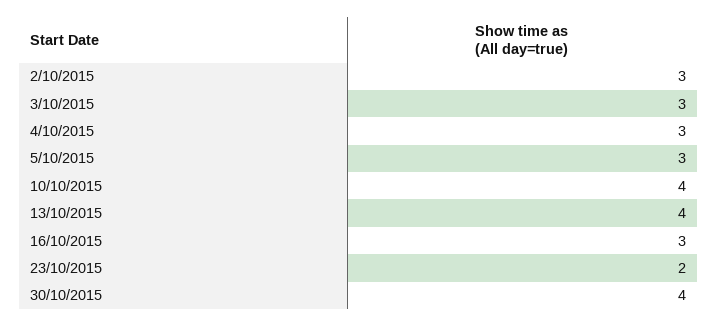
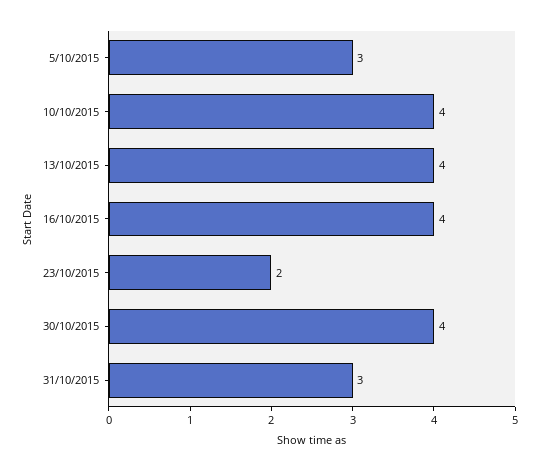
2/10/2015: 3 -> none
3/10/2015: 3 -> none
4/10/2015: 3 -> none
16/10/2015: 3 -> 4
31/10/2015: none -> 3

